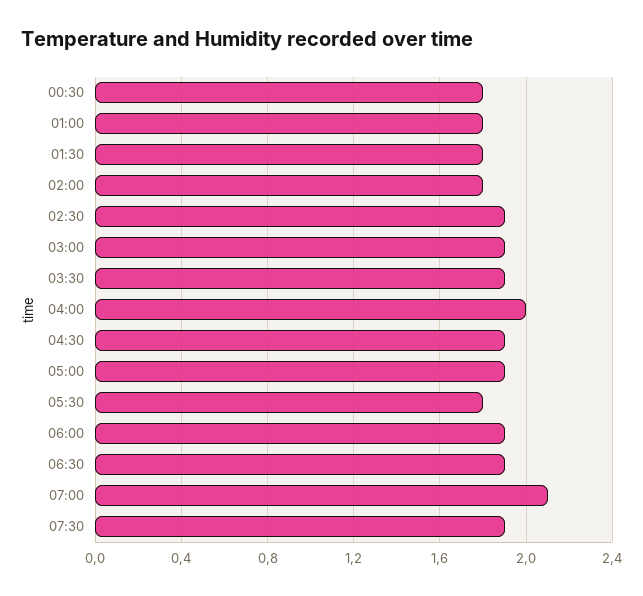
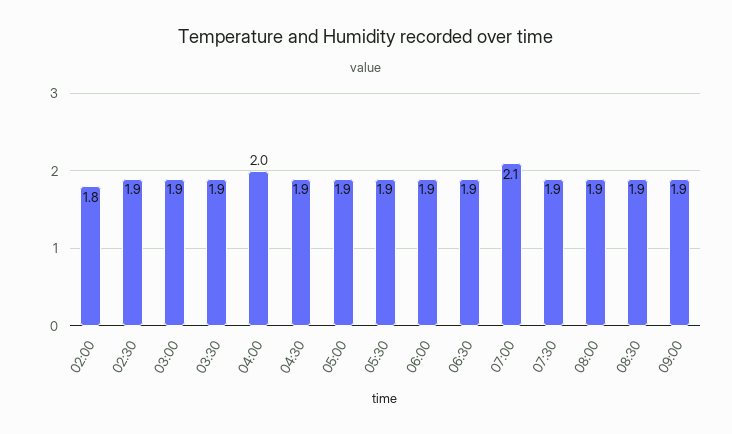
00:30: 1.8 -> none
01:00: 1.8 -> none
01:30: 1.8 -> none
05:30: 1.8 -> 1.9
08:00: none -> 1.9
08:30: none -> 1.9
09:00: none -> 1.9

